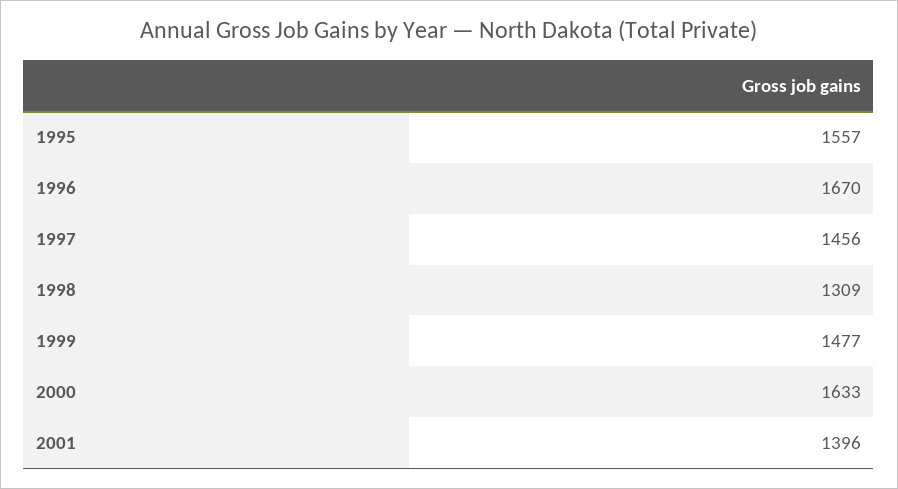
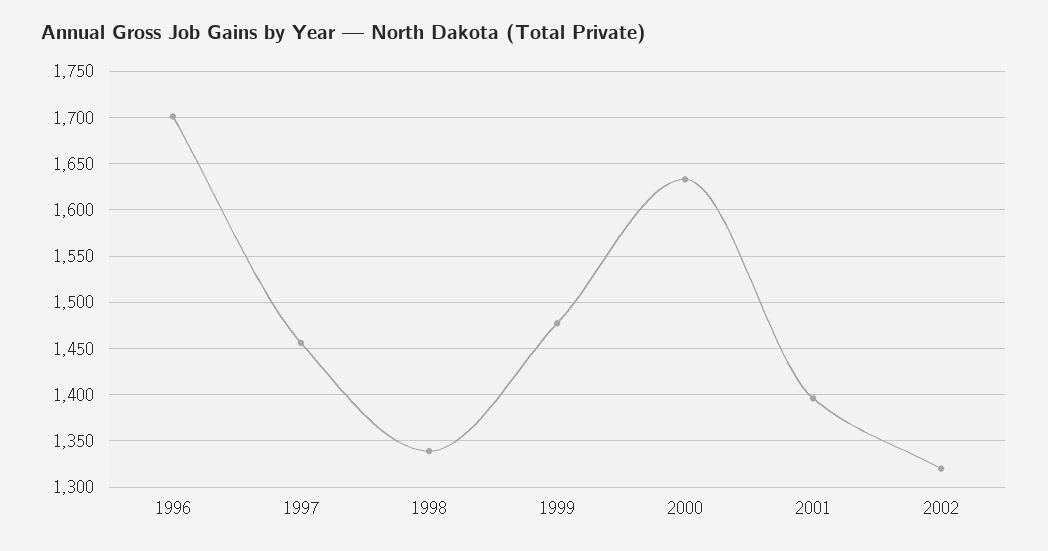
1995: 1557 -> none
1996: 1670 -> 1700
1998: 1309 -> 1340
2002: none -> 1320

